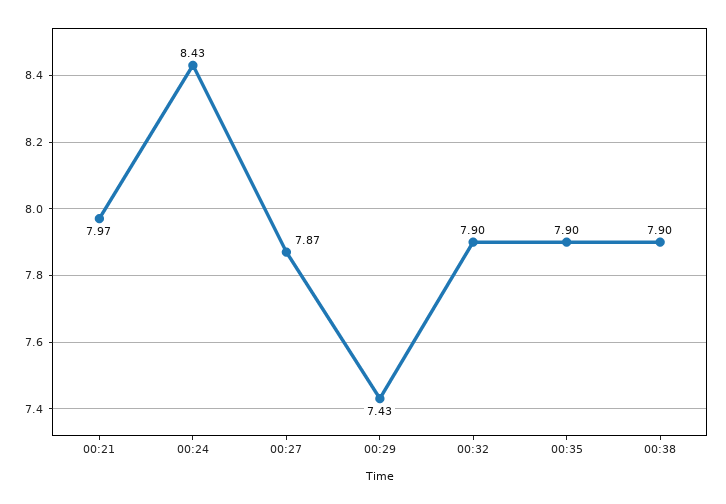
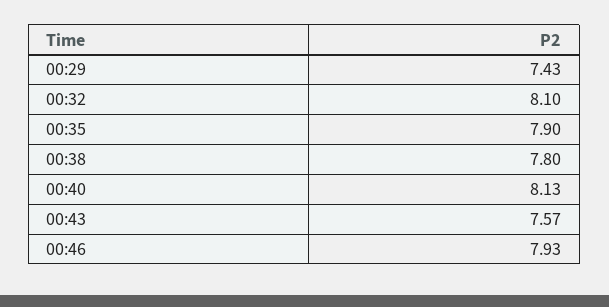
00:21: 7.97 -> none
00:24: 8.43 -> none
00:27: 7.87 -> none
00:32: 7.9 -> 8.1
00:38: 7.9 -> 7.8
00:40: none -> 8.13
00:43: none -> 7.57
00:46: none -> 7.93

